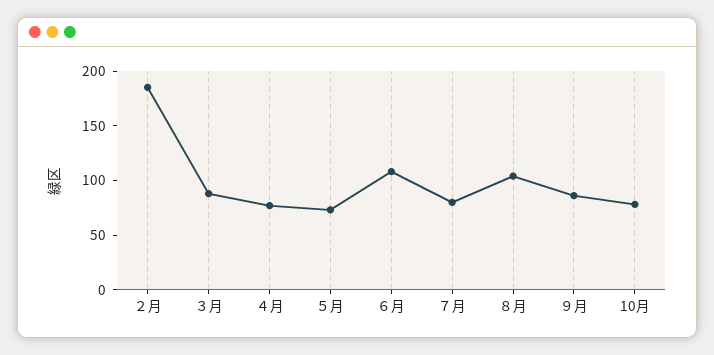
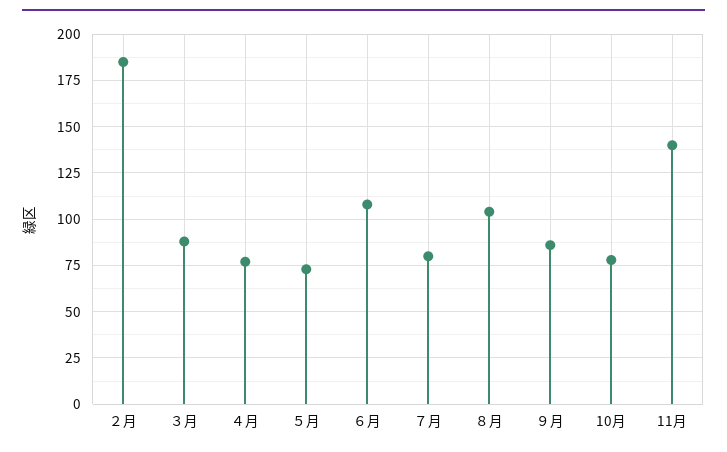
11月: none -> 140

